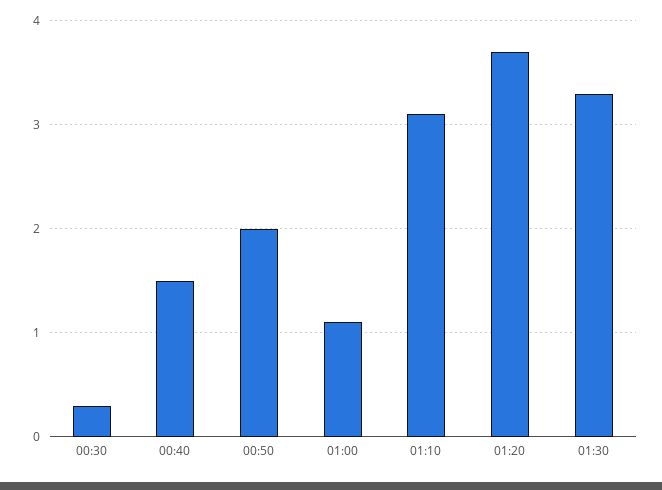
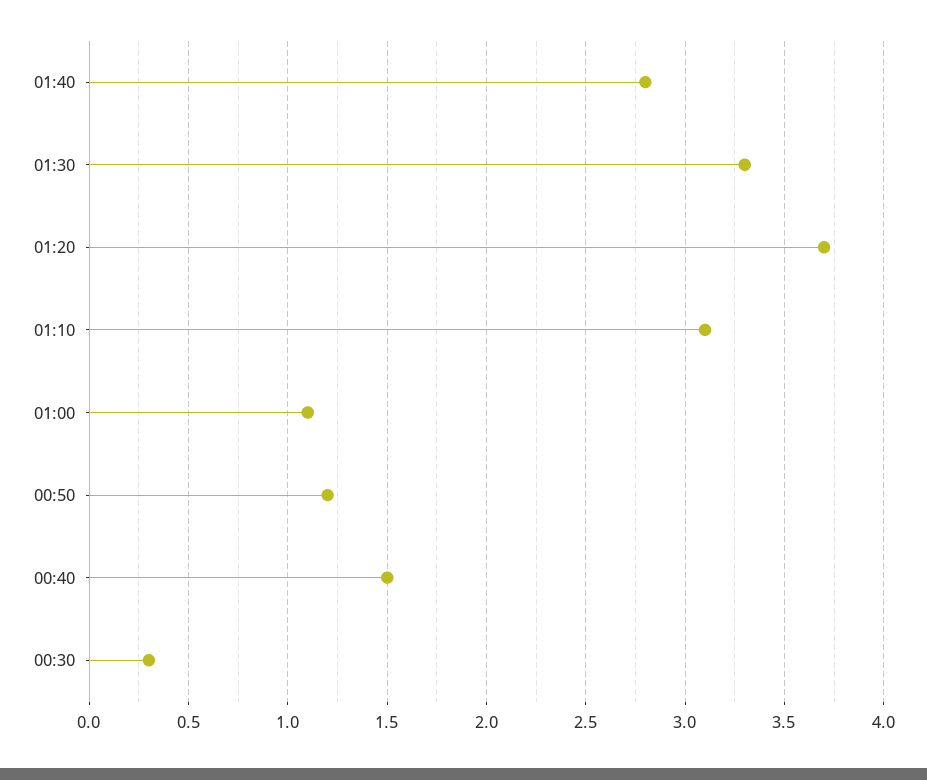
00:50: 2 -> 1.2
01:40: none -> 2.8

